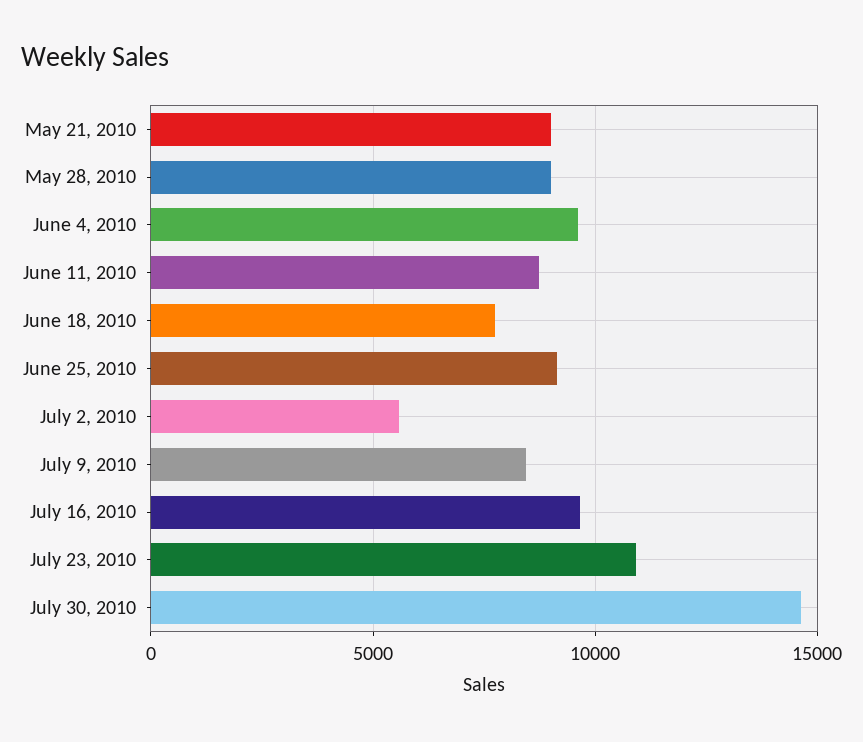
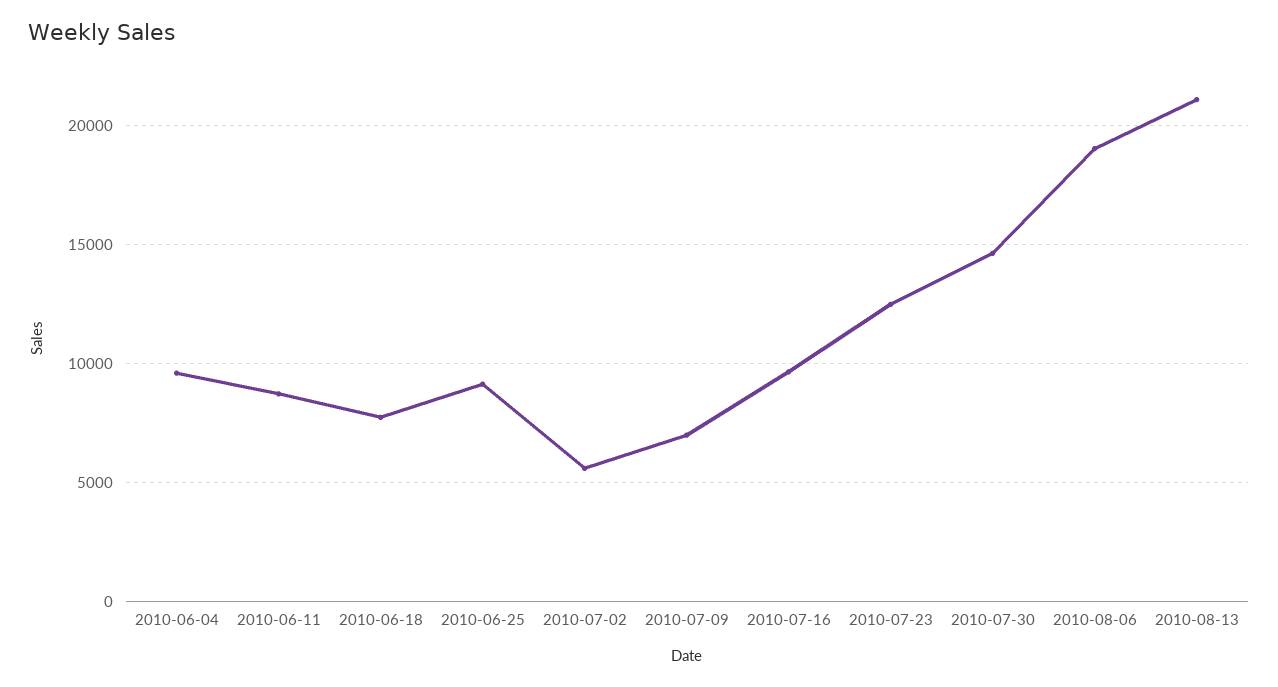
May 21, 2010: 9000 -> none
May 28, 2010: 9000 -> none
July 9, 2010: 8500 -> 7000
July 23, 2010: 11000 -> 12500
2010-08-06: none -> 19000
2010-08-13: none -> 21000

